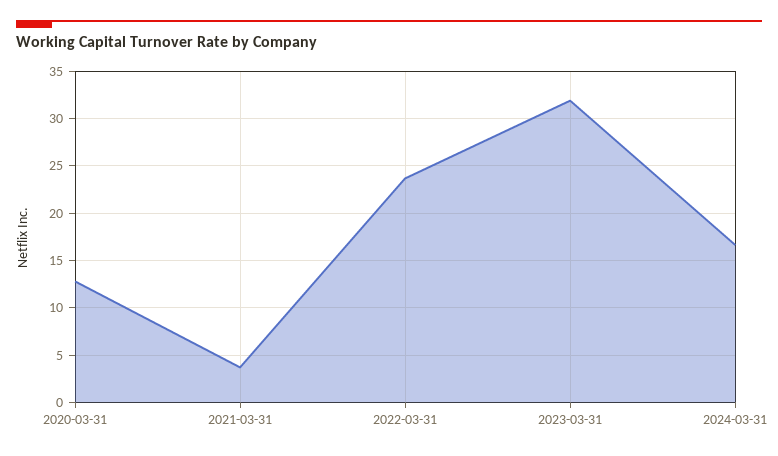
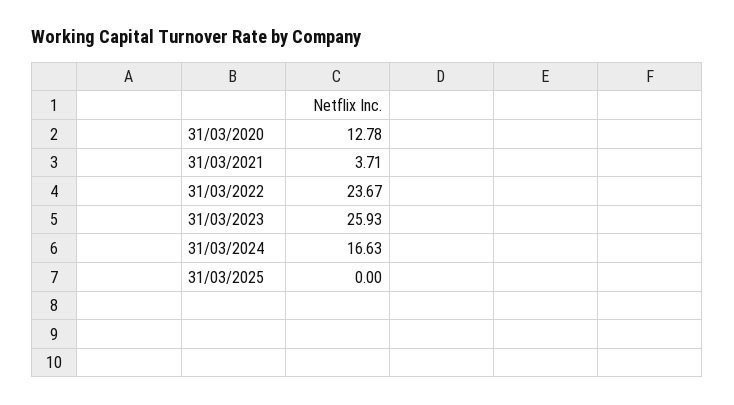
2023-03-31: 32 -> 25.93
31/03/2025: none -> 0

